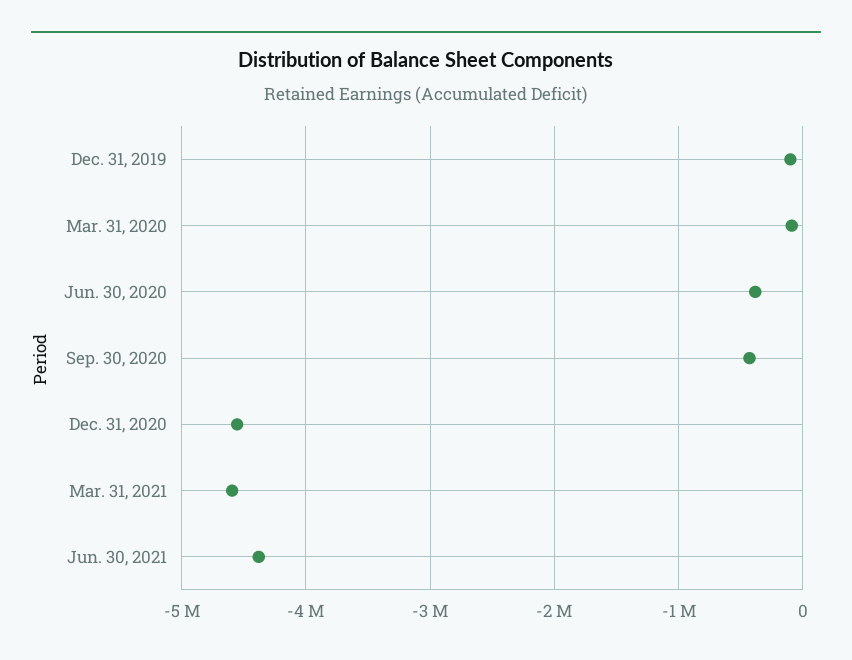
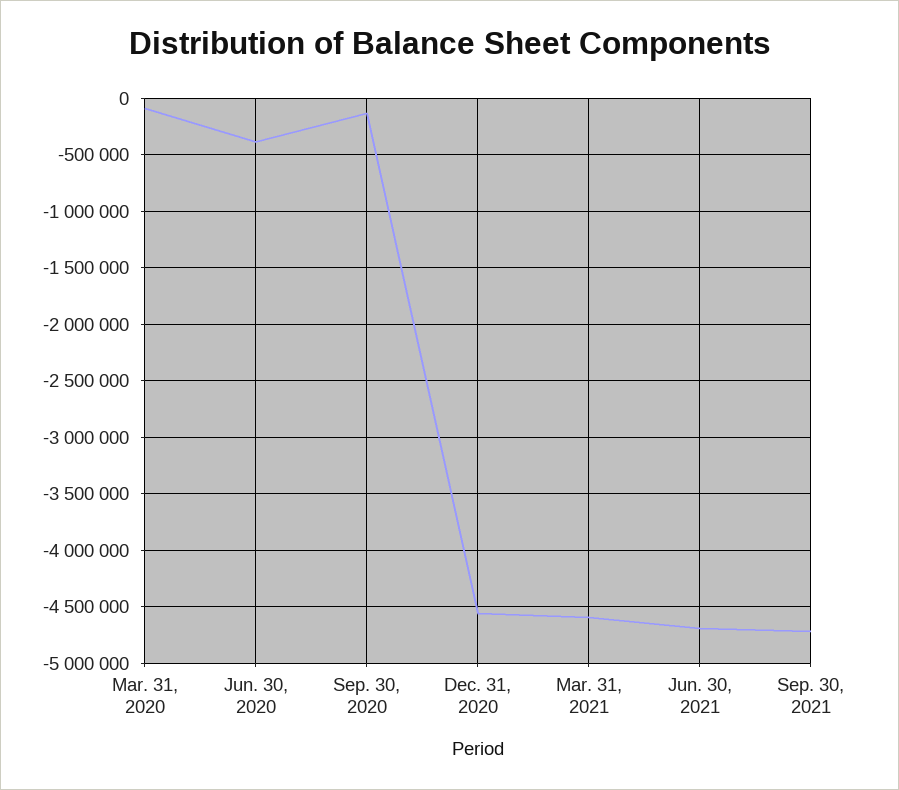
Dec. 31, 2019: -100000 -> none
Sep. 30, 2020: -400000 -> -100000
Jun. 30, 2021: -4400000 -> -4700000
Sep. 30, 2021: none -> -4700000

